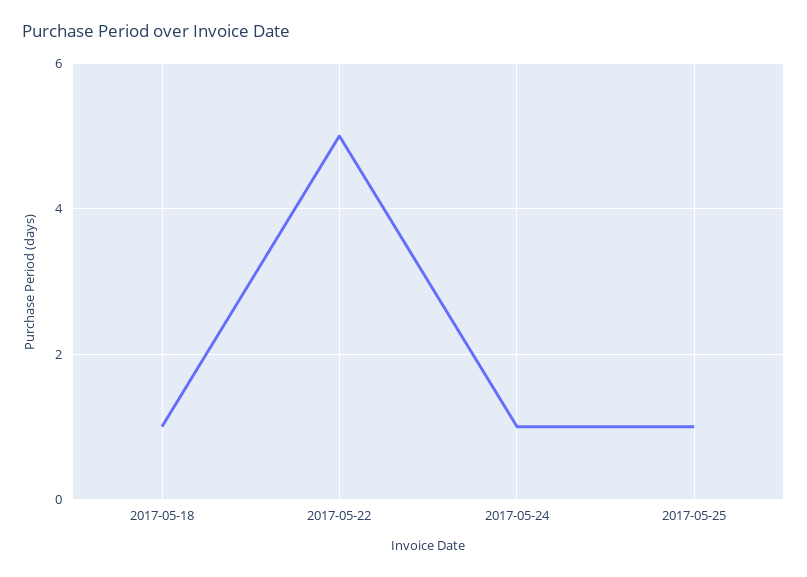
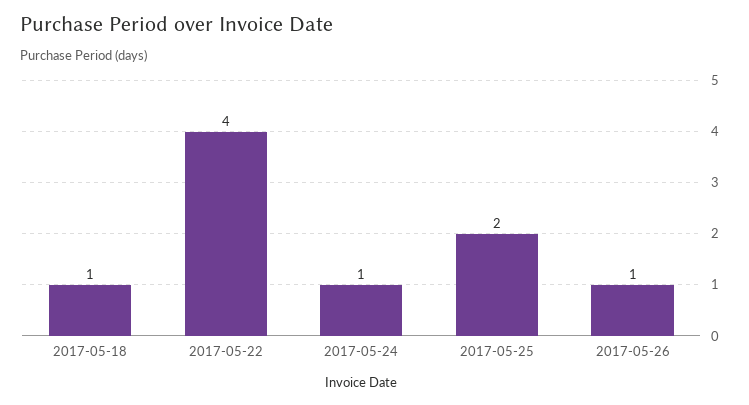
2017-05-22: 5 -> 4
2017-05-25: 1 -> 2
2017-05-26: none -> 1

